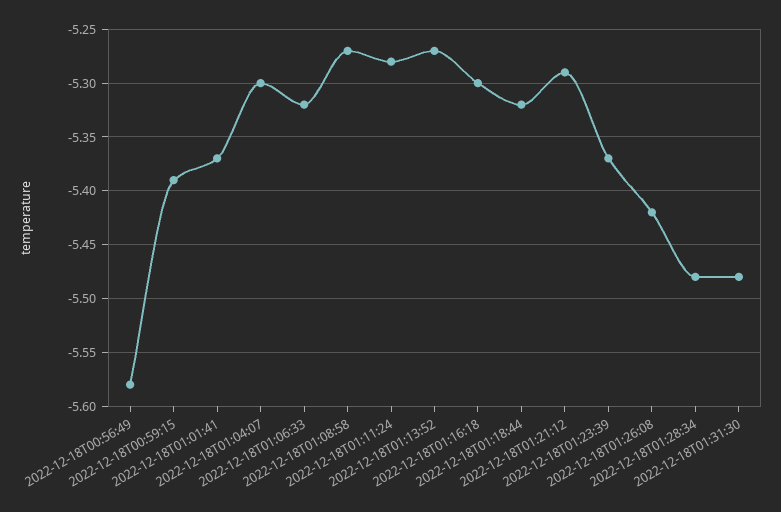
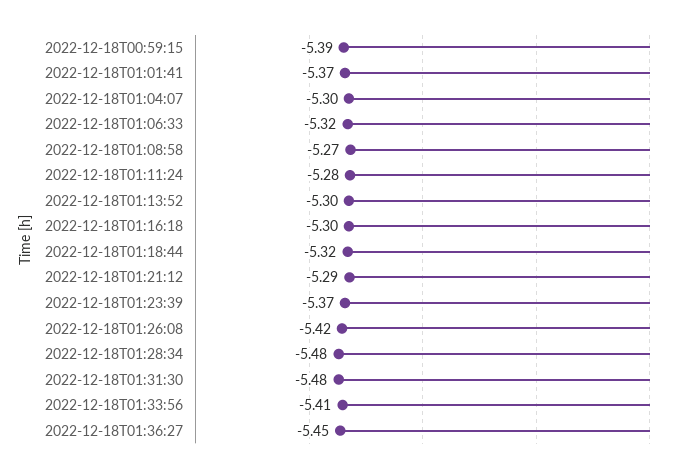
2022-12-18T00:56:49: -5.58 -> none
2022-12-18T01:13:52: -5.27 -> -5.3
2022-12-18T01:33:56: none -> -5.41
2022-12-18T01:36:27: none -> -5.45

